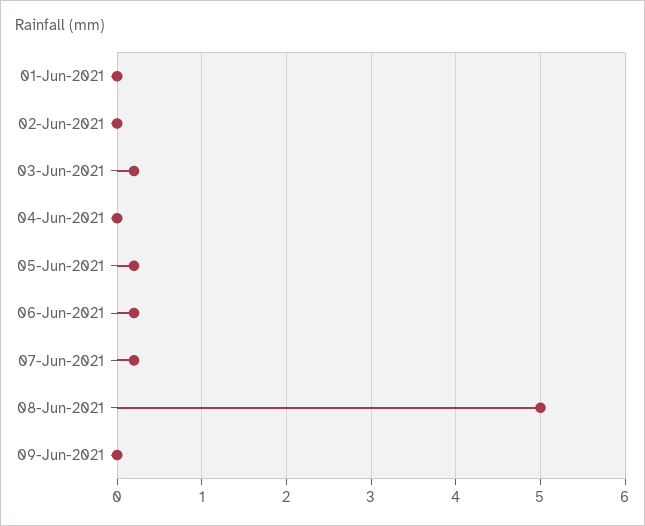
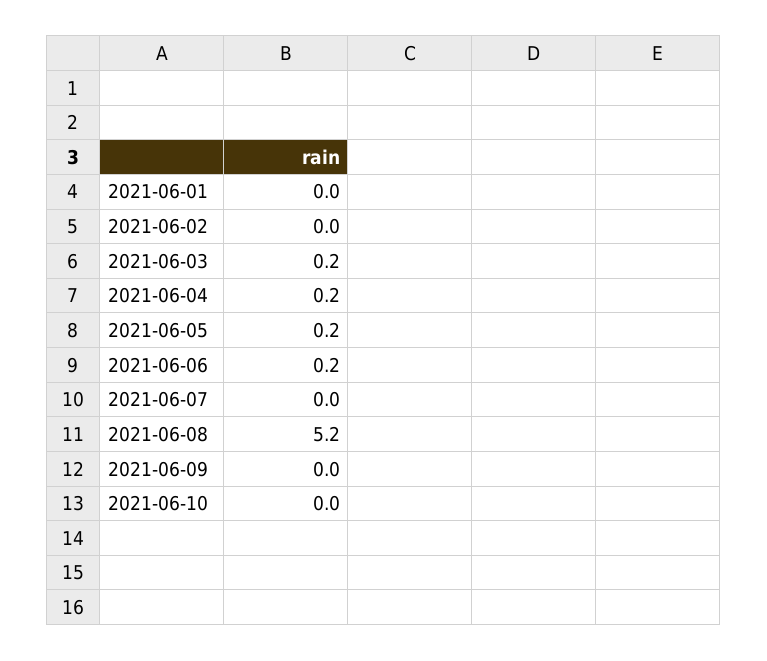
04-Jun-2021: 0 -> 0.2
07-Jun-2021: 0.2 -> 0
08-Jun-2021: 5 -> 5.2
2021-06-10: none -> 0

